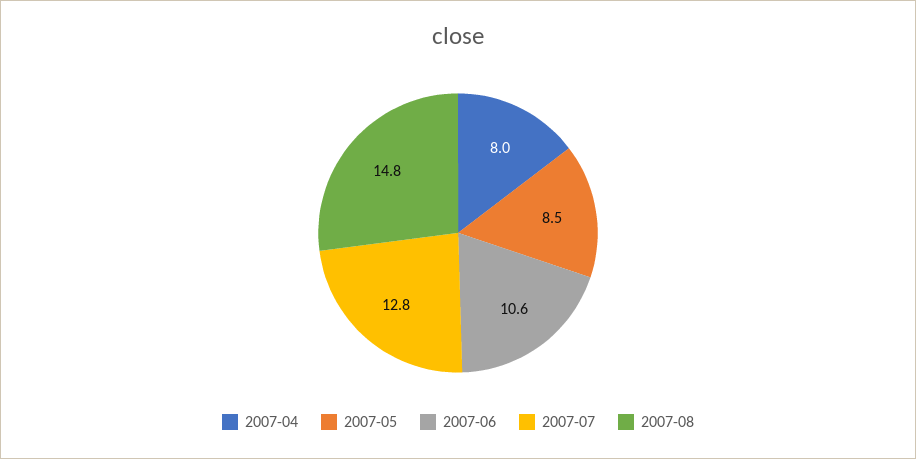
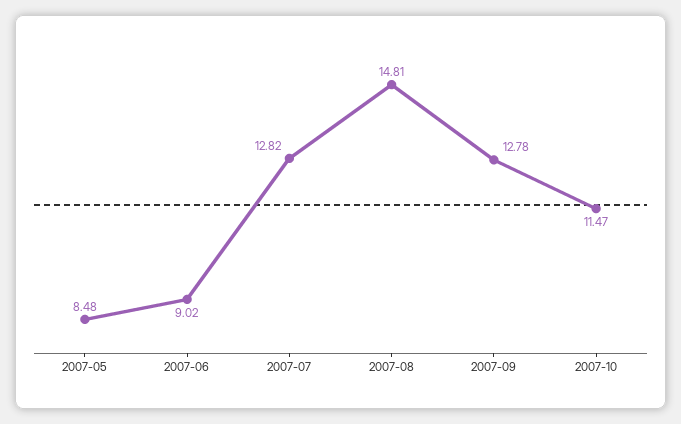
2007-04: 8 -> none
2007-06: 10.6 -> 9.02
2007-09: none -> 12.78
2007-10: none -> 11.47

